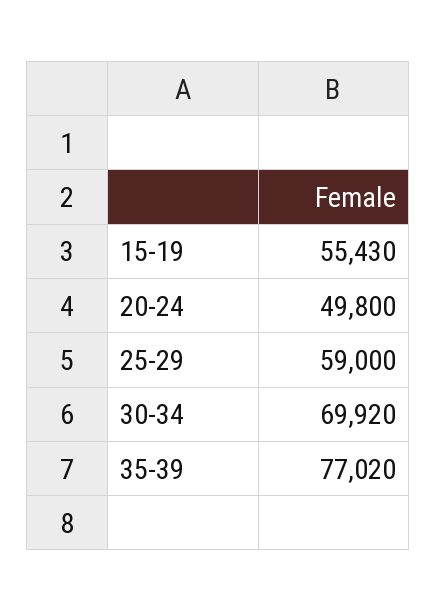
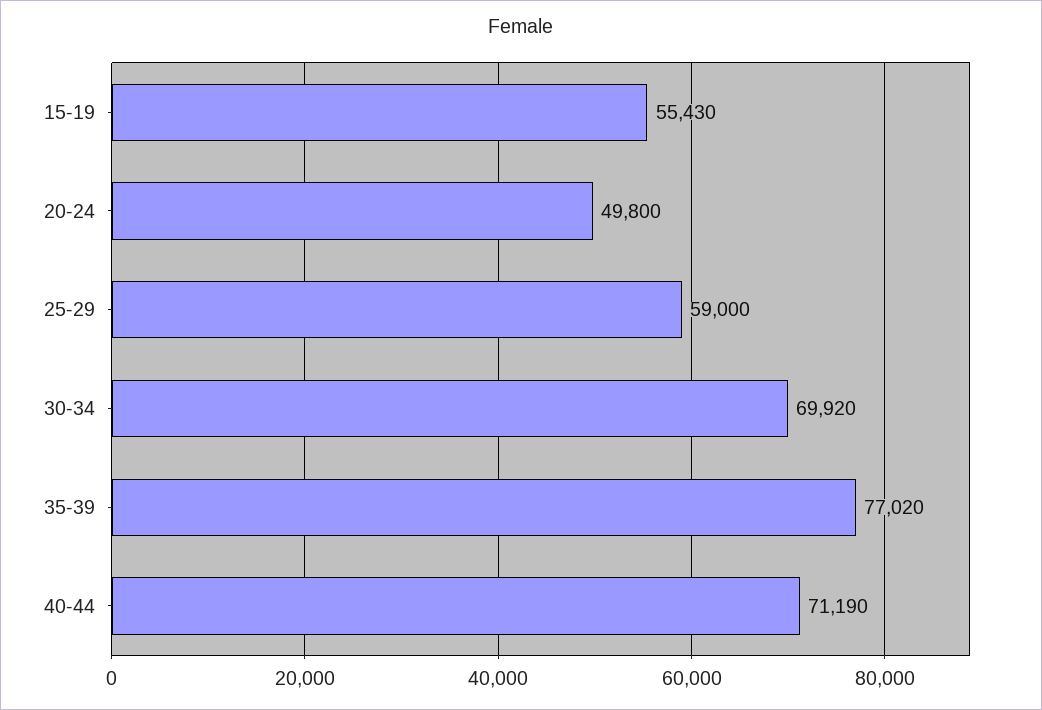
40-44: none -> 71190

